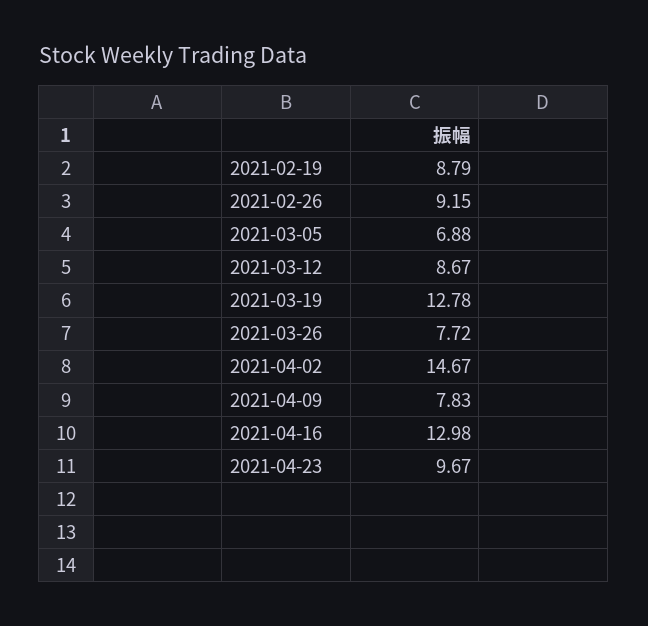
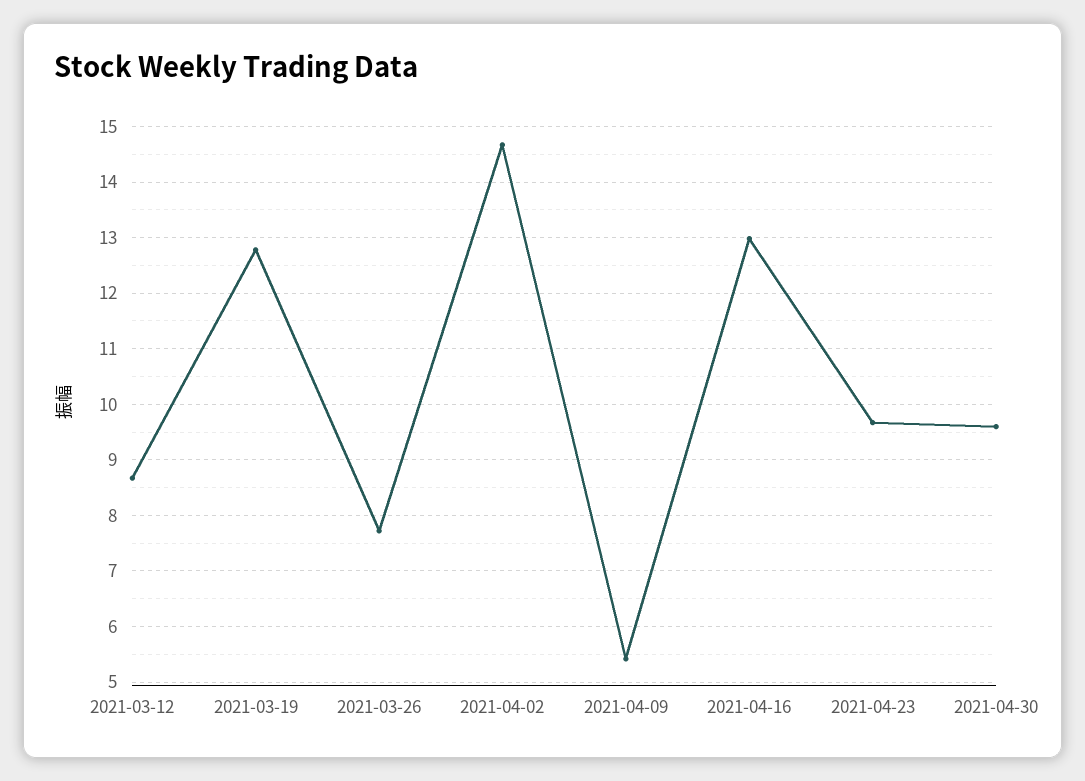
2021-02-19: 8.79 -> none
2021-02-26: 9.15 -> none
2021-03-05: 6.88 -> none
2021-04-09: 7.83 -> 5.4
2021-04-30: none -> 9.6

